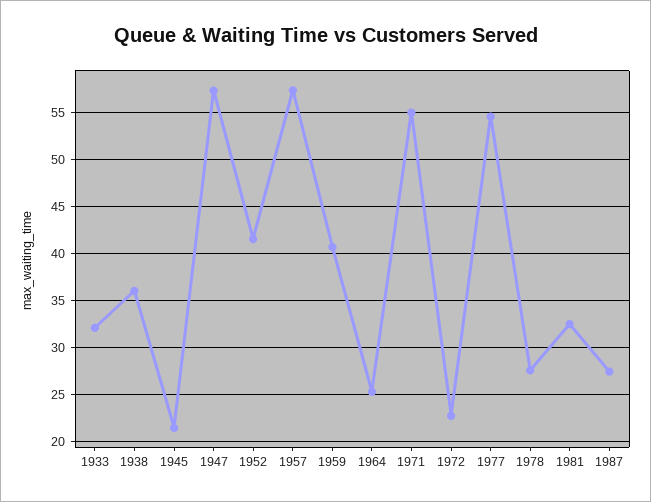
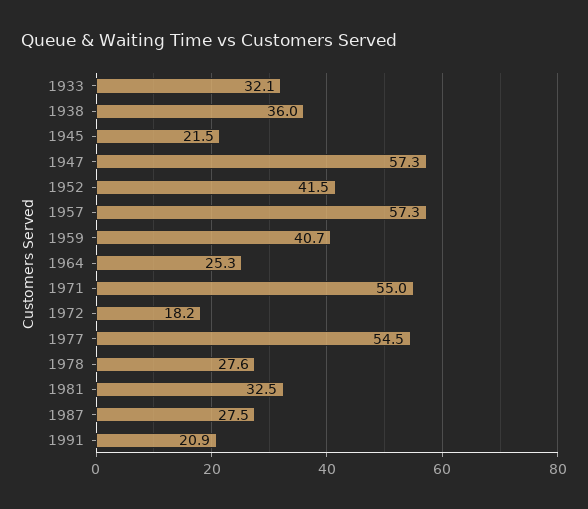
1972: 23 -> 18.2
1991: none -> 20.9

